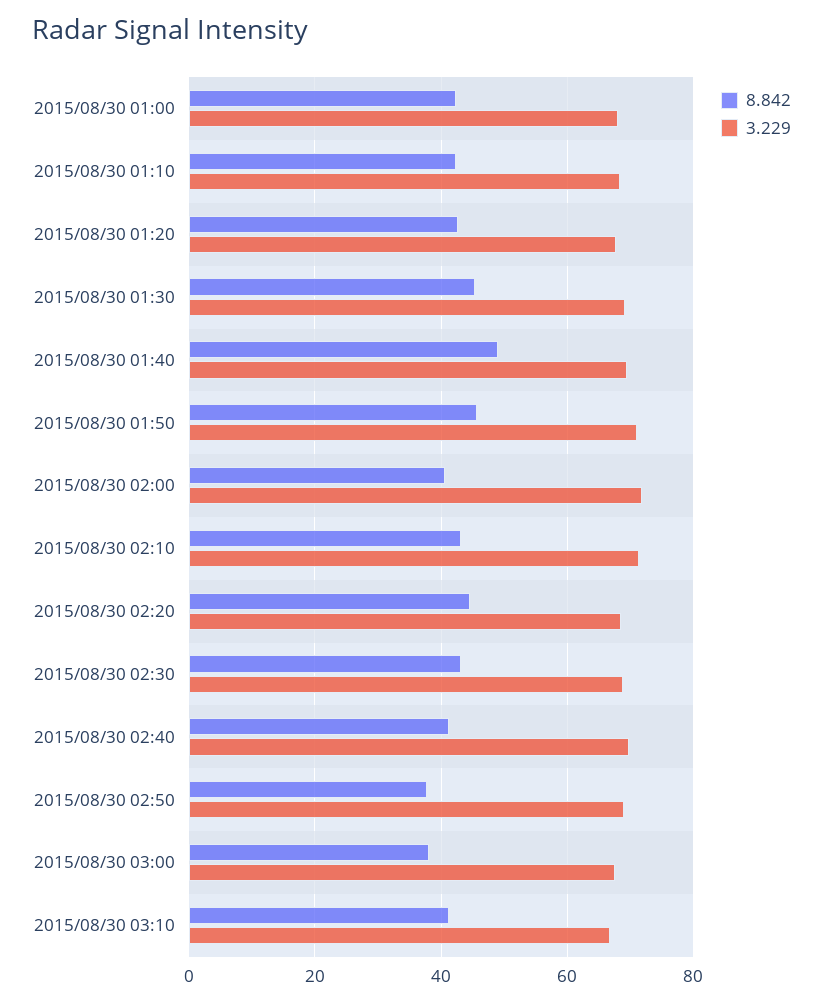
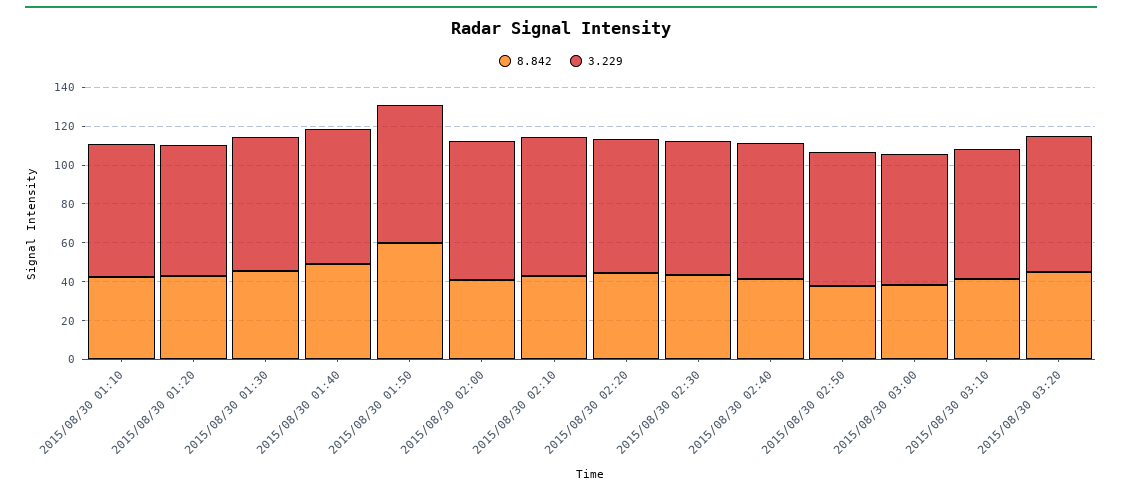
8.842, 2015/08/30 01:00: 42 -> none
3.229, 2015/08/30 01:00: 68 -> none
8.842, 2015/08/30 01:50: 46 -> 60
8.842, 2015/08/30 03:20: none -> 45
3.229, 2015/08/30 03:20: none -> 70

